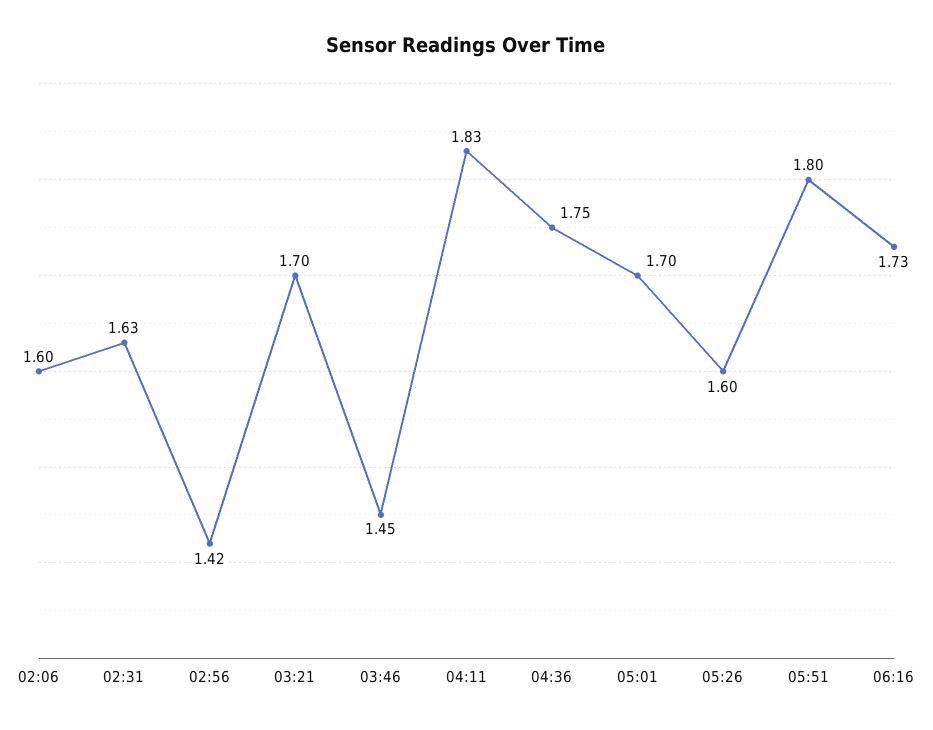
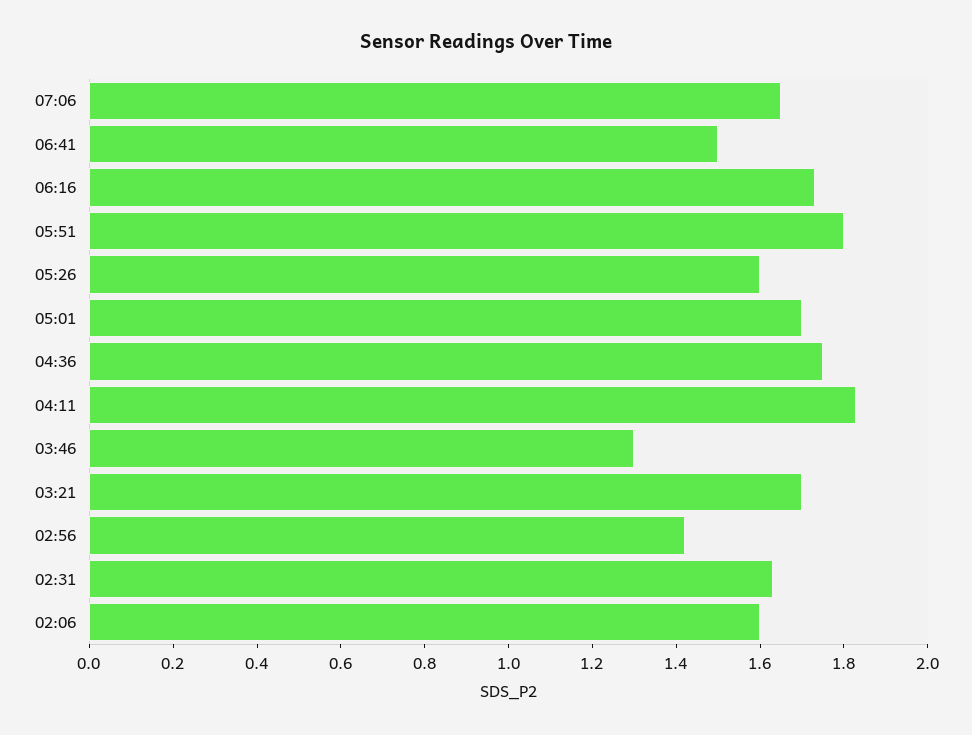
03:46: 1.45 -> 1.3
07:06: none -> 1.65
06:41: none -> 1.5

